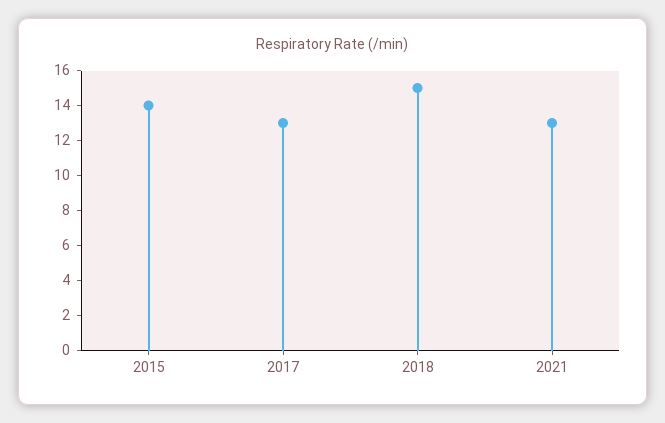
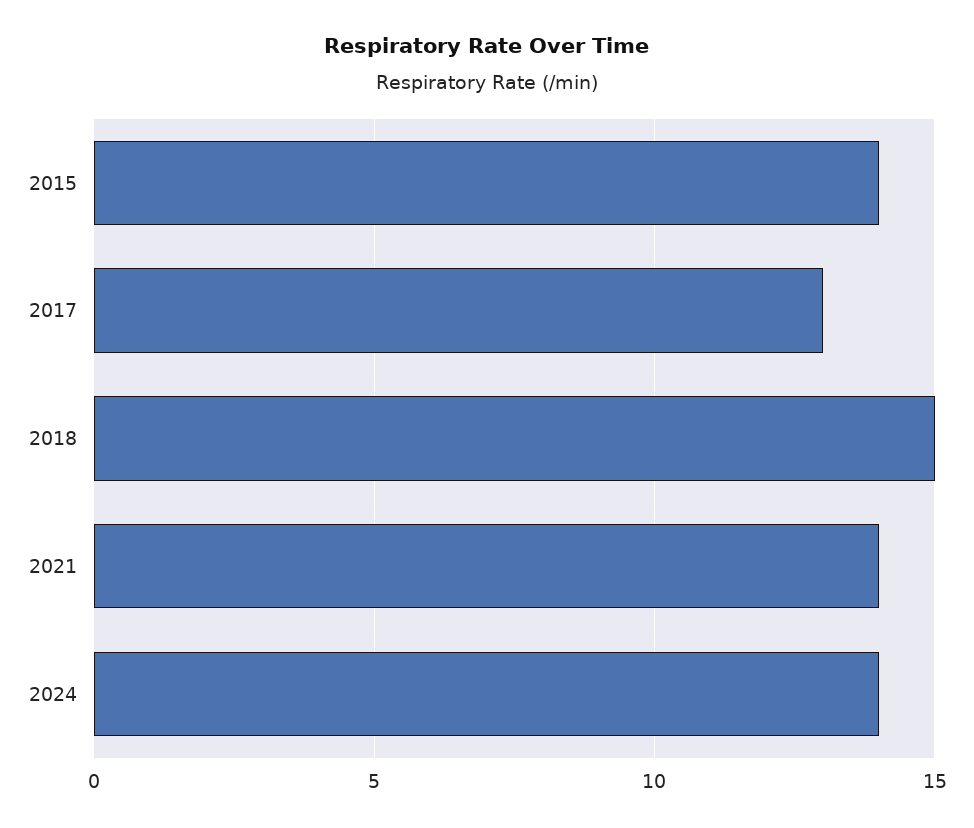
2021: 13 -> 14
2024: none -> 14

